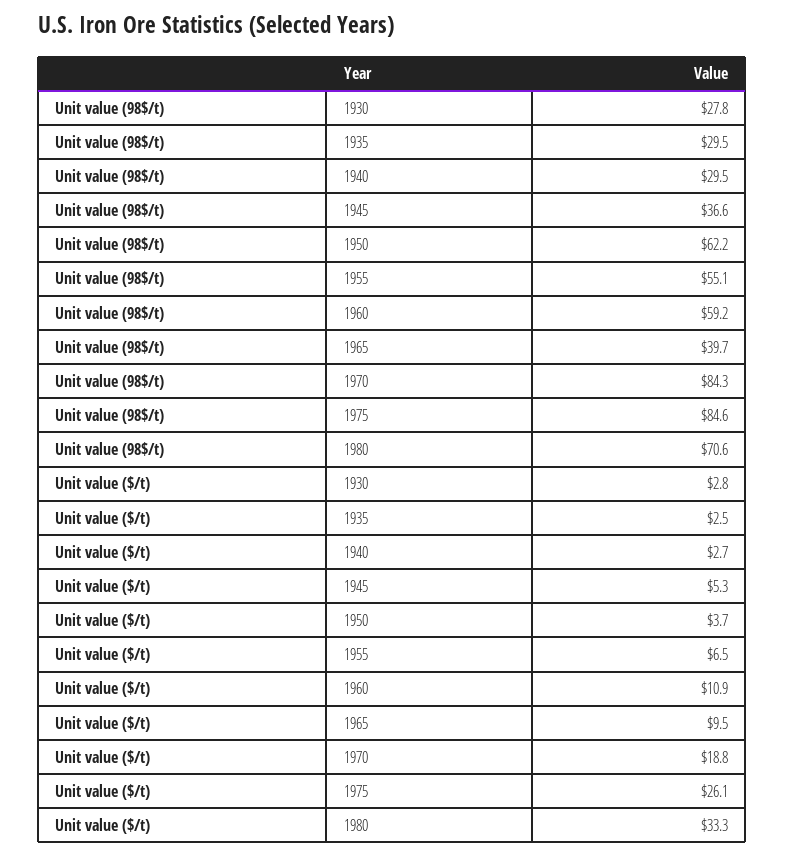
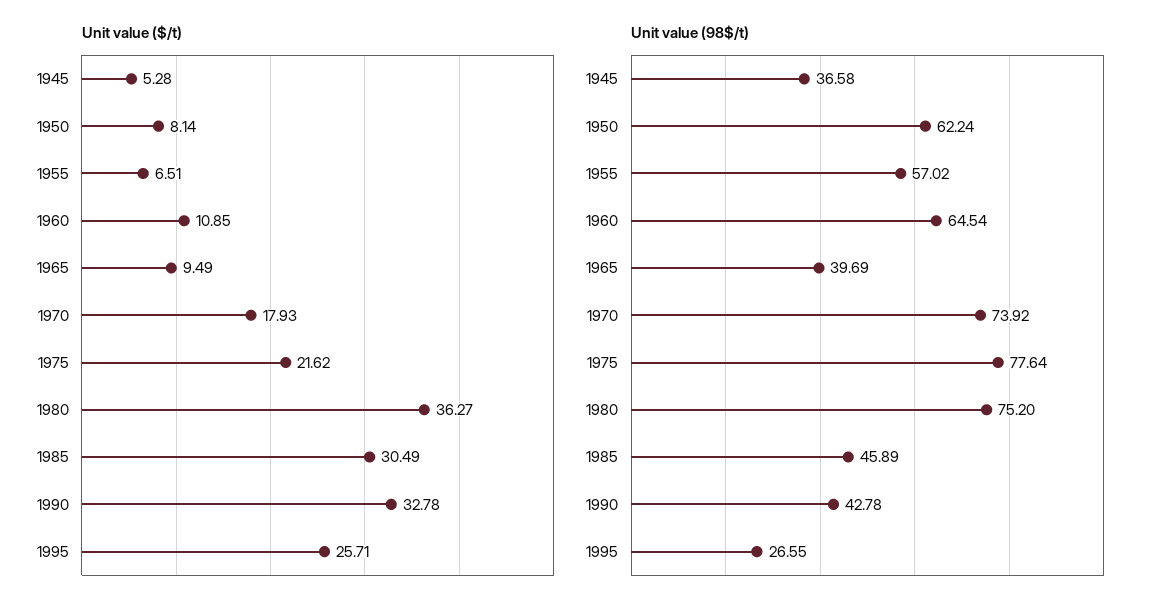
Unit value (98$/t), 1930: 27.8 -> none
Unit value (98$/t), 1935: 29.5 -> none
Unit value (98$/t), 1940: 29.5 -> none
Unit value (98$/t), 1955: 55.1 -> 57.02
Unit value (98$/t), 1960: 59.2 -> 64.54
Unit value (98$/t), 1970: 84.3 -> 73.92
Unit value (98$/t), 1975: 84.6 -> 77.64
Unit value (98$/t), 1980: 70.6 -> 75.2
Unit value ($/t), 1930: 2.8 -> none
Unit value ($/t), 1935: 2.5 -> none
Unit value ($/t), 1940: 2.7 -> none
Unit value ($/t), 1950: 3.7 -> 8.14
Unit value ($/t), 1970: 18.8 -> 17.93
Unit value ($/t), 1975: 26.1 -> 21.62
Unit value ($/t), 1980: 33.3 -> 36.27
Unit value ($/t), 1985: none -> 30.49
Unit value ($/t), 1990: none -> 32.78
Unit value ($/t), 1995: none -> 25.71
Unit value (98$/t), 1985: none -> 45.89
Unit value (98$/t), 1990: none -> 42.78
Unit value (98$/t), 1995: none -> 26.55

